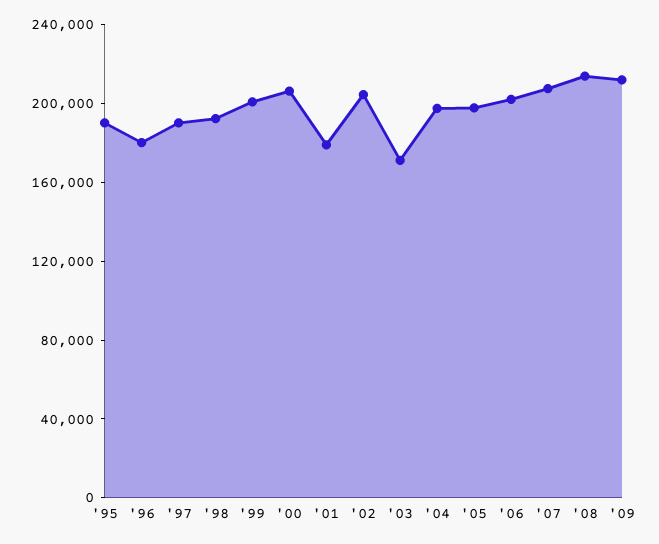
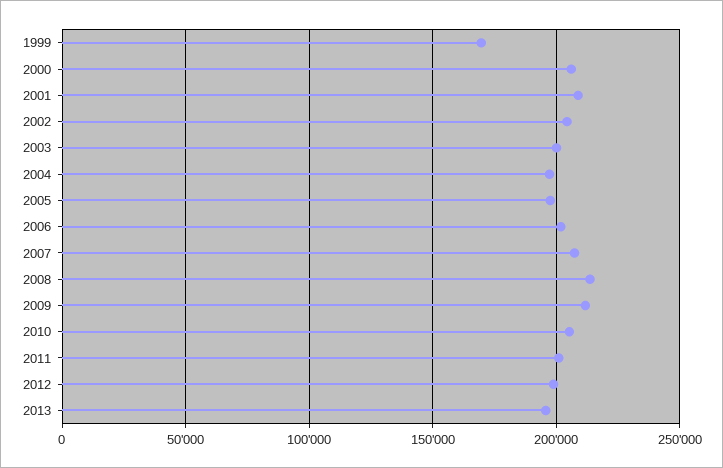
'95: 190000 -> none
'96: 180000 -> none
'97: 190000 -> none
'98: 190000 -> none
'99: 200000 -> 170000
'01: 180000 -> 210000
'03: 170000 -> 200000
2010: none -> 205000
2011: none -> 200000
2012: none -> 200000
2013: none -> 195000

